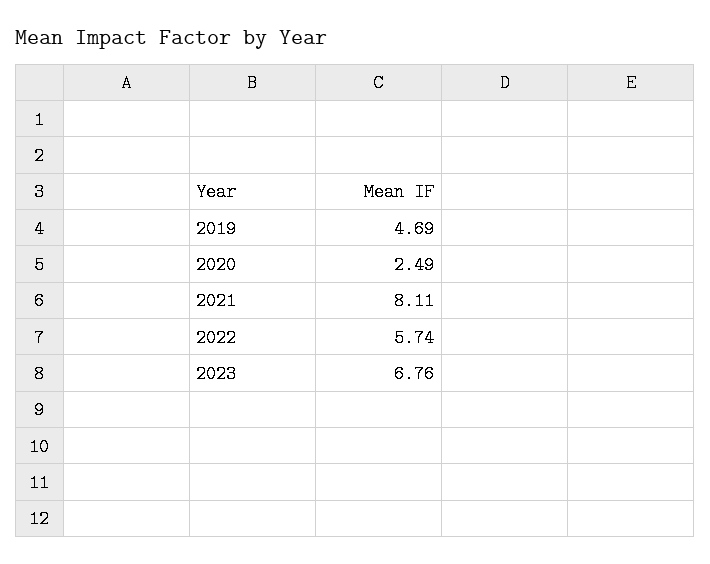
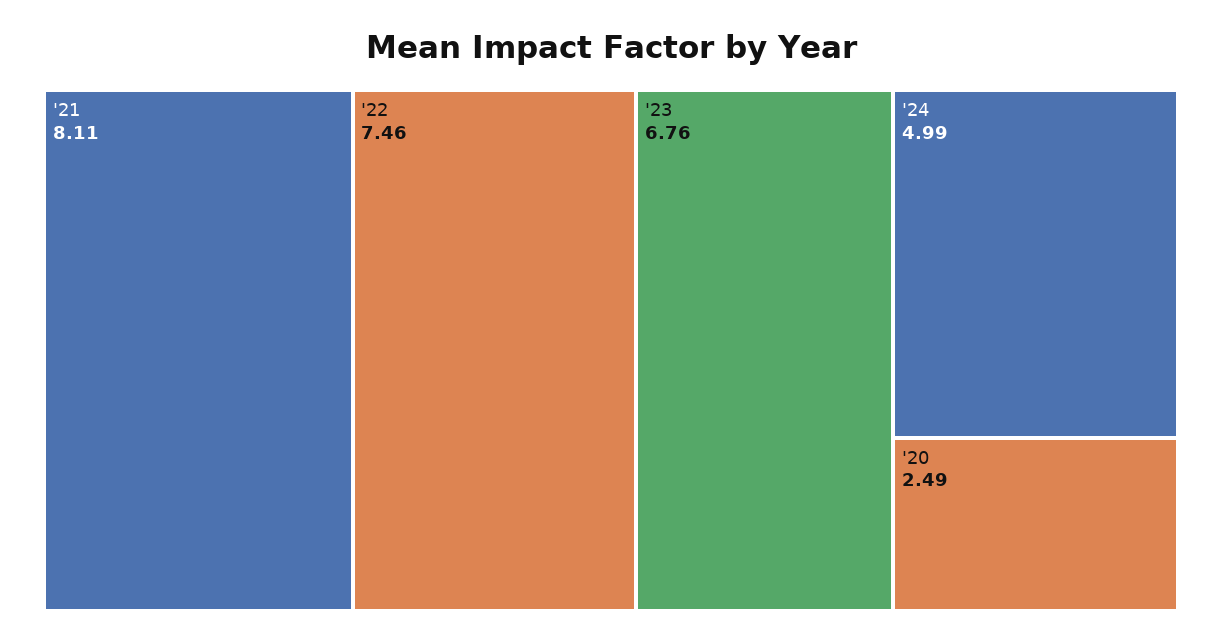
2019: 4.69 -> none
2022: 5.74 -> 7.46
'24: none -> 4.99

